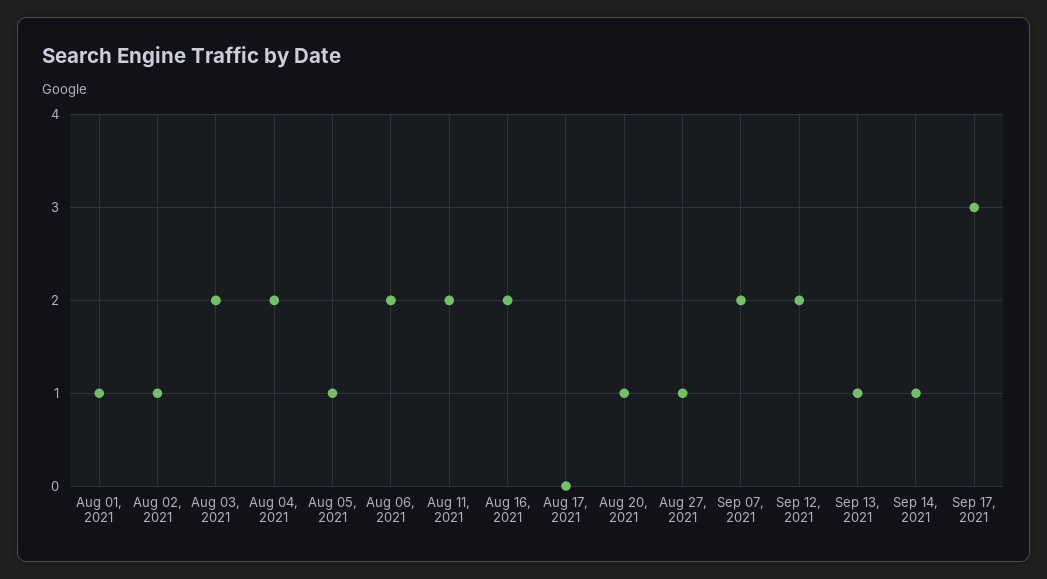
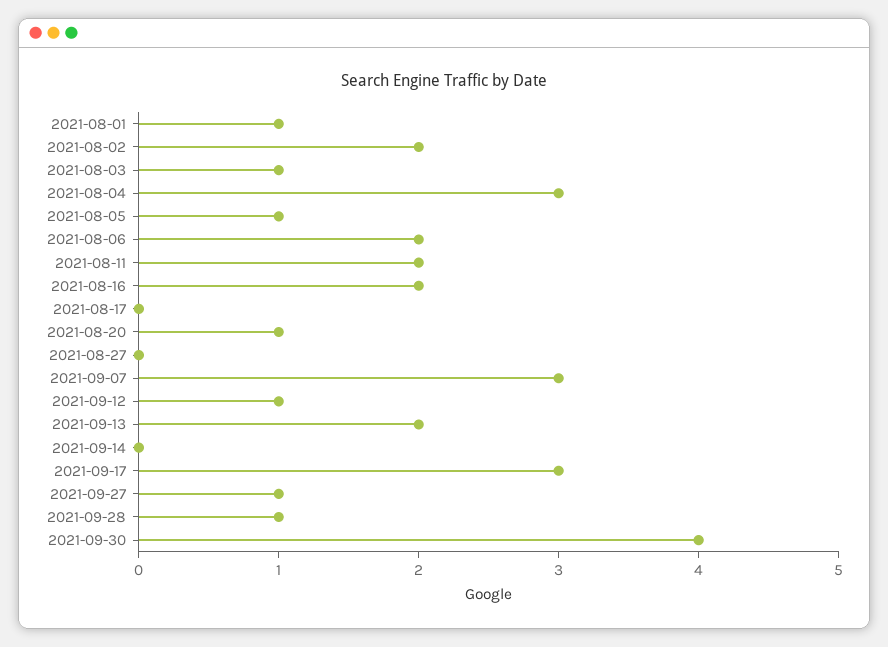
Aug 02, 2021: 1 -> 2
Aug 03, 2021: 2 -> 1
Aug 04, 2021: 2 -> 3
Aug 27, 2021: 1 -> 0
Sep 07, 2021: 2 -> 3
Sep 12, 2021: 2 -> 1
Sep 13, 2021: 1 -> 2
Sep 14, 2021: 1 -> 0
2021-09-27: none -> 1
2021-09-28: none -> 1
2021-09-30: none -> 4

